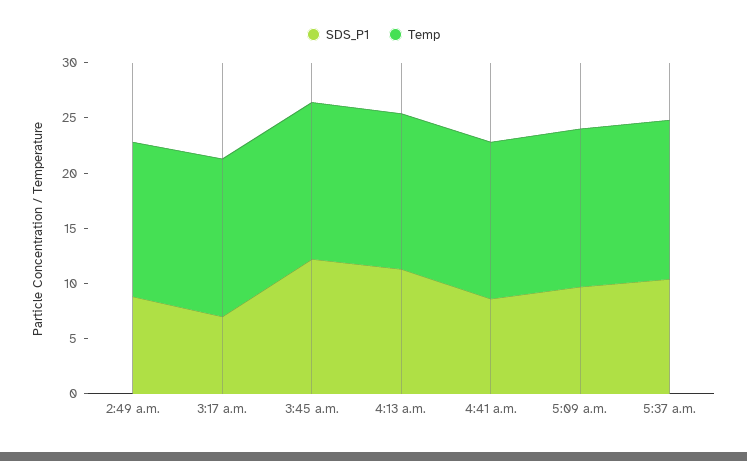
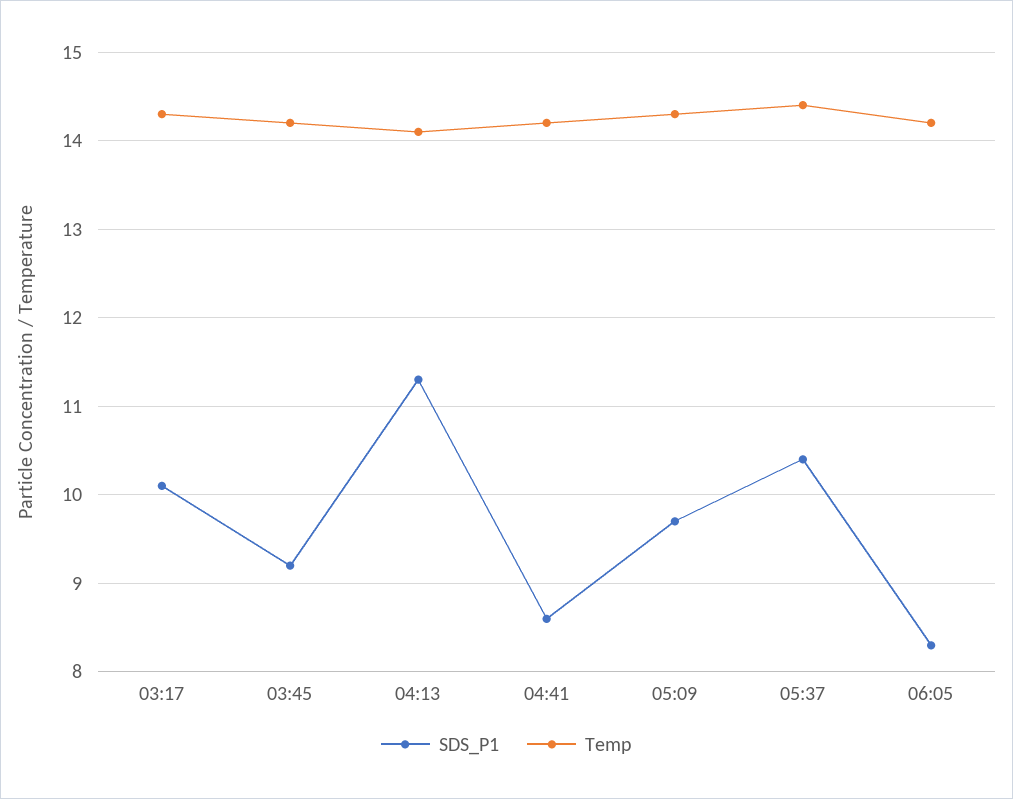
SDS_P1, 2:49 a.m.: 9 -> none
Temp, 2:49 a.m.: 14 -> none
SDS_P1, 3:17 a.m.: 7 -> 10.1
SDS_P1, 3:45 a.m.: 12 -> 9.2
SDS_P1, 06:05: none -> 8.3
Temp, 06:05: none -> 14.2

